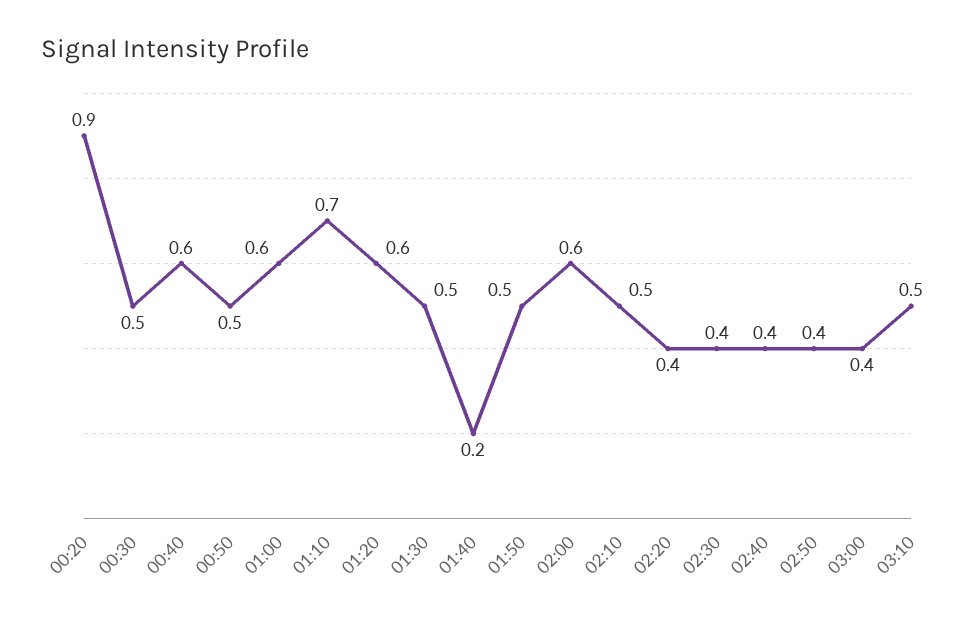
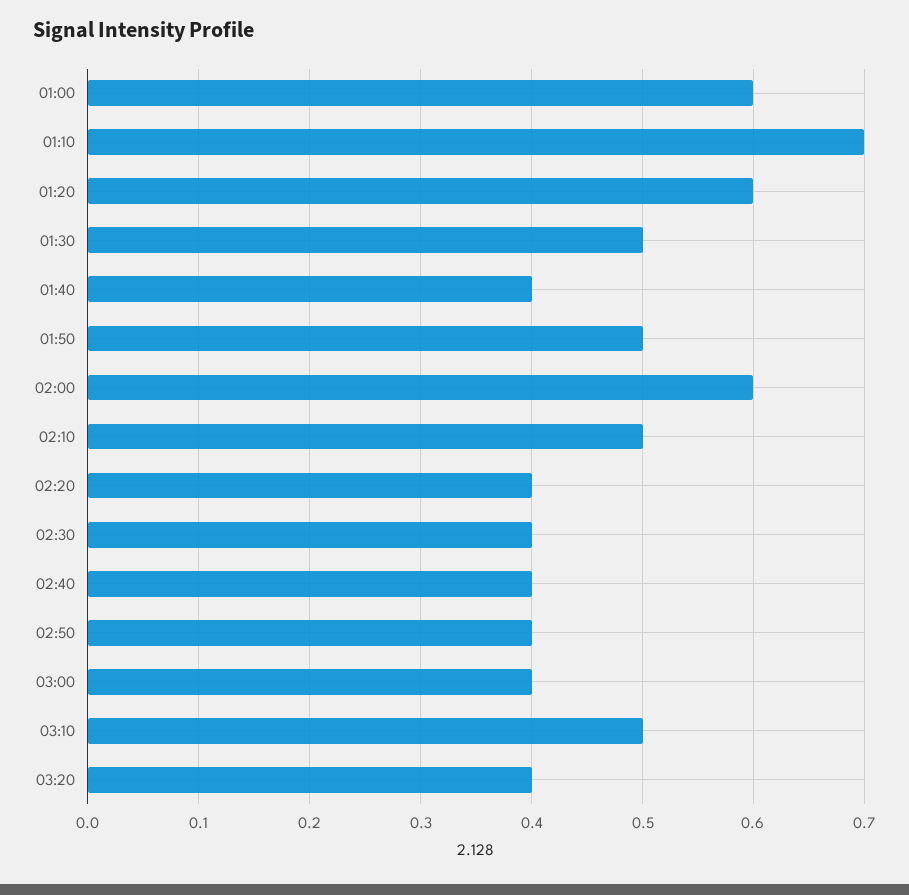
00:20: 0.9 -> none
00:30: 0.5 -> none
00:40: 0.6 -> none
00:50: 0.5 -> none
01:40: 0.2 -> 0.4
03:20: none -> 0.4

